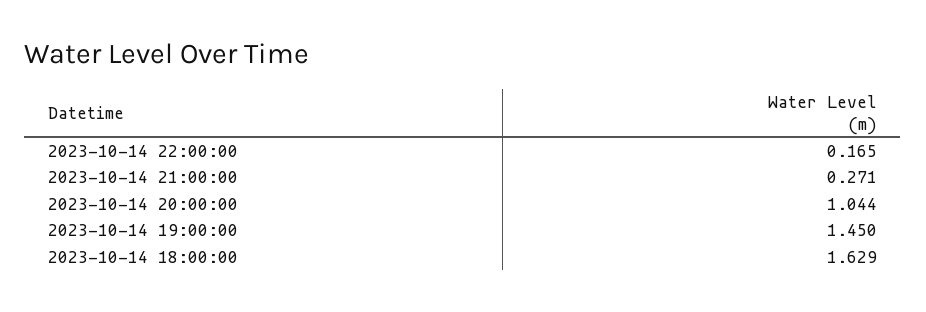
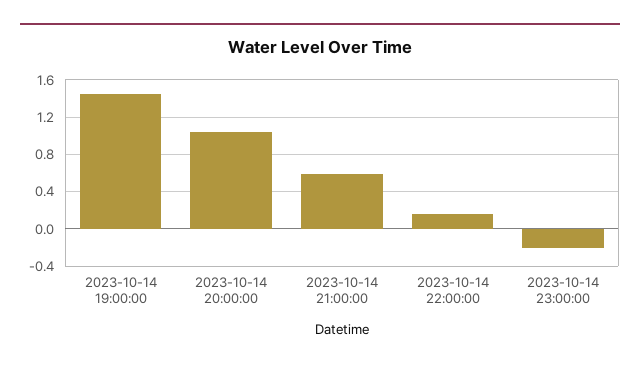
2023-10-14 21:00:00: 0.271 -> 0.6
2023-10-14 18:00:00: 1.629 -> none
2023-10-14 23:00:00: none -> -0.2

